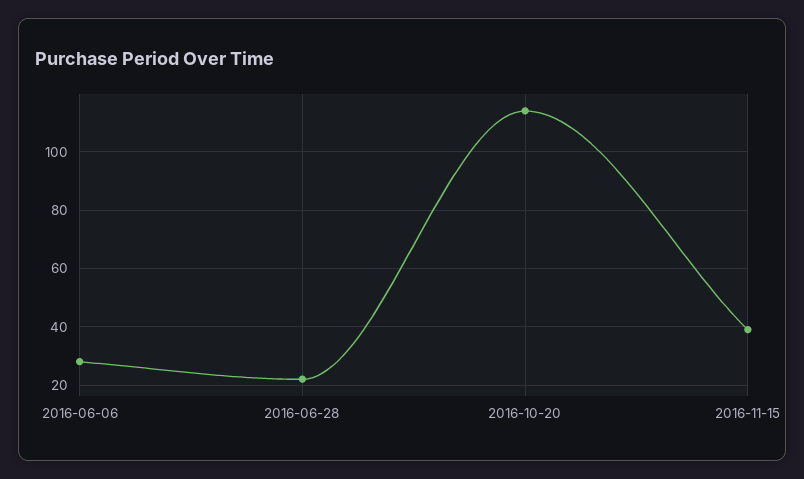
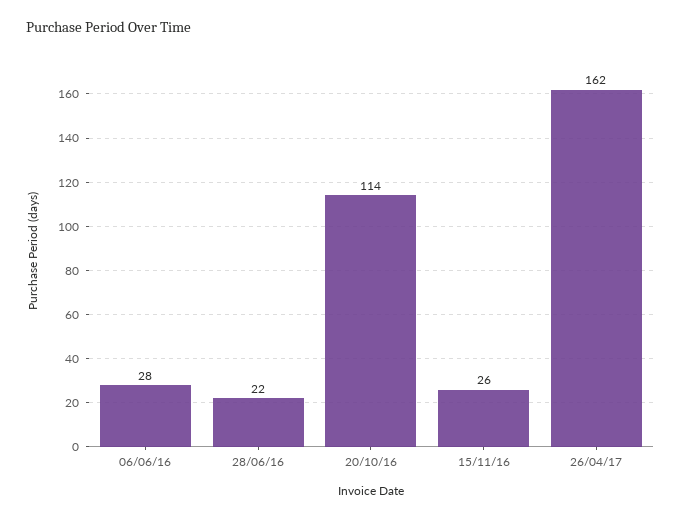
2016-11-15: 40 -> 26
26/04/17: none -> 162

